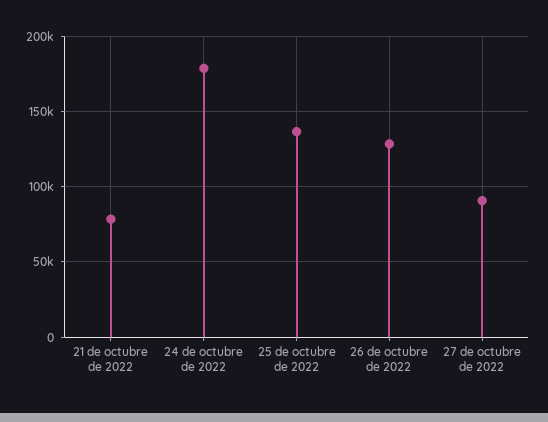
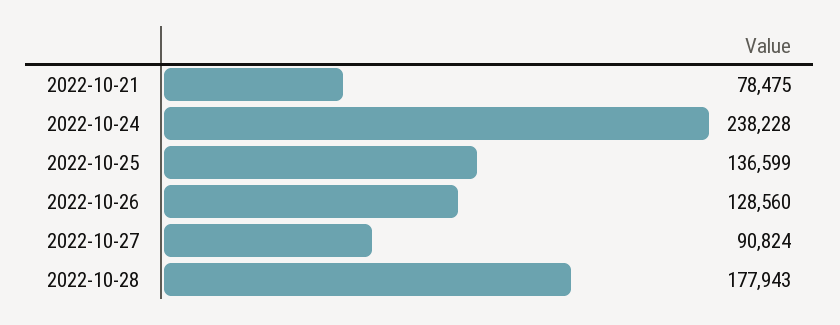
24 de octubre de 2022: 180000 -> 238228
2022-10-28: none -> 177943

